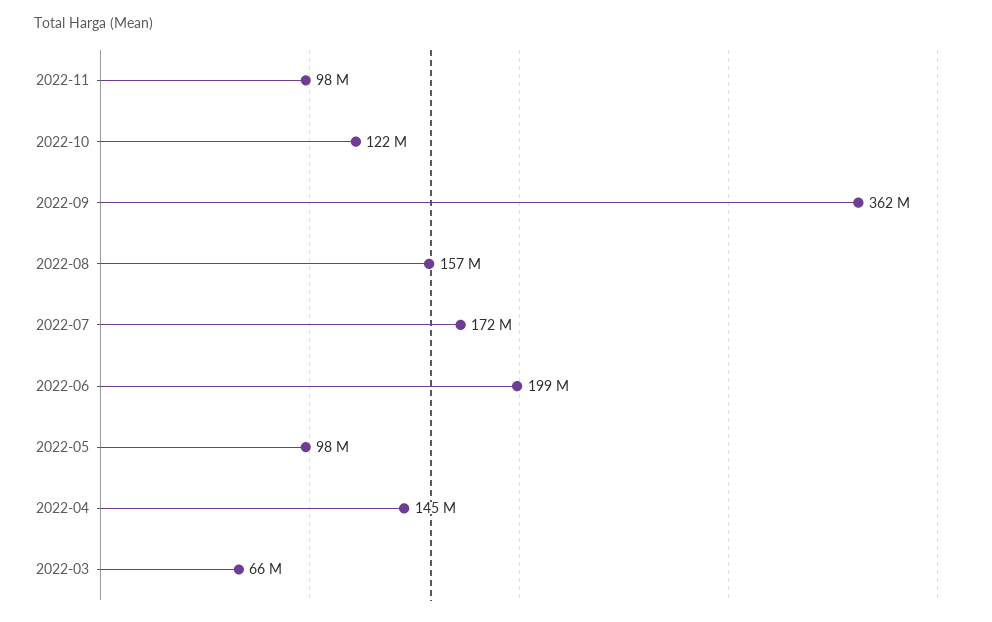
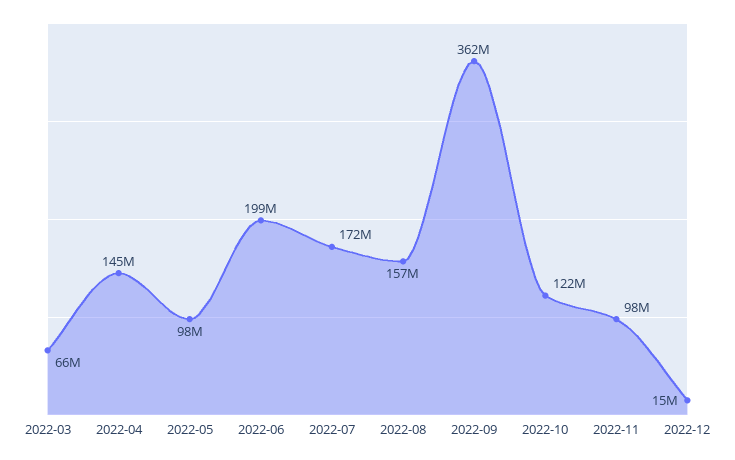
2022-12: none -> 15000000

